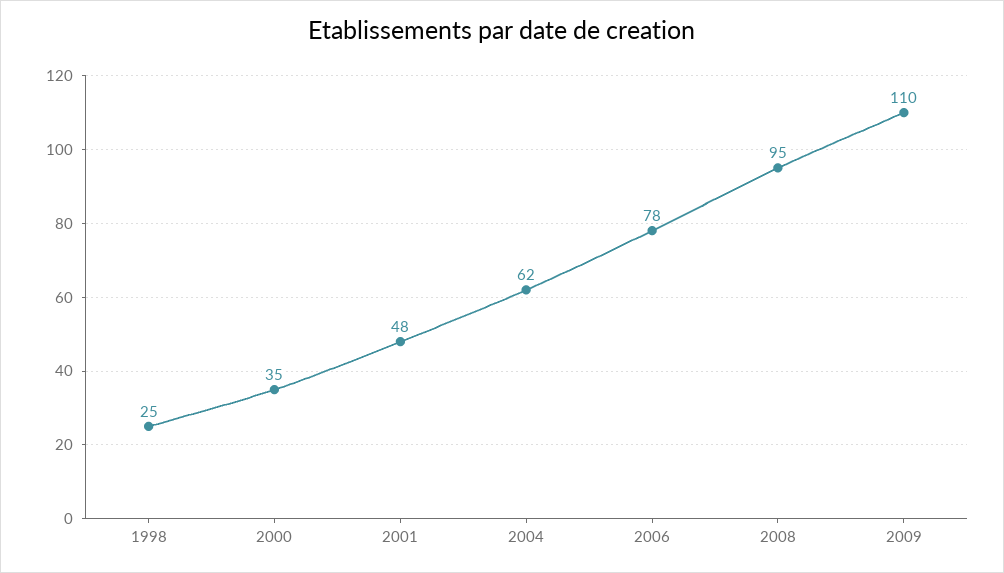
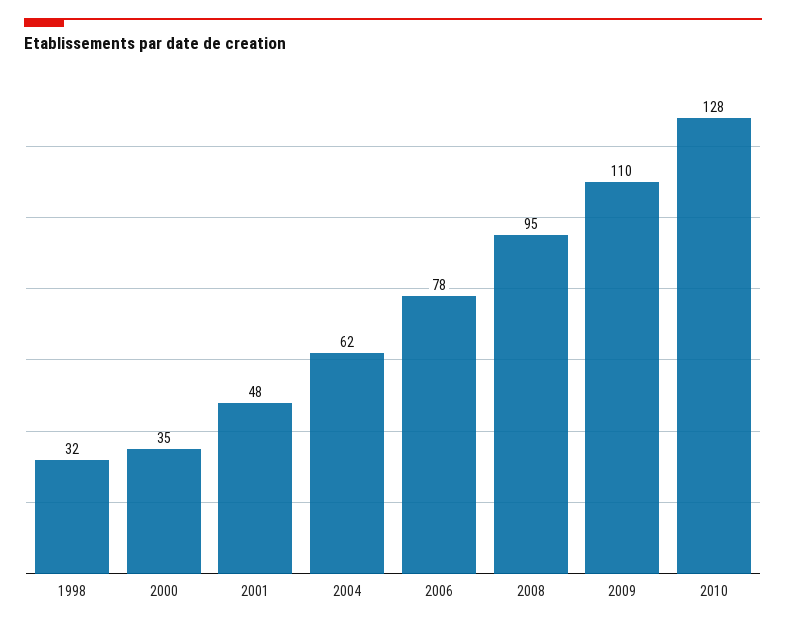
1998: 25 -> 32
2010: none -> 128

